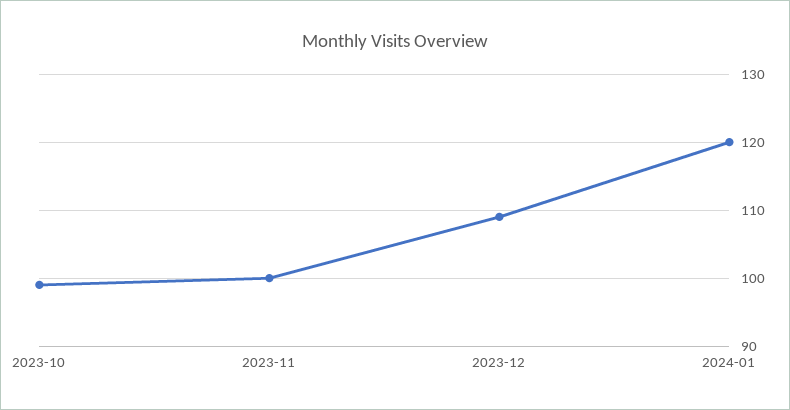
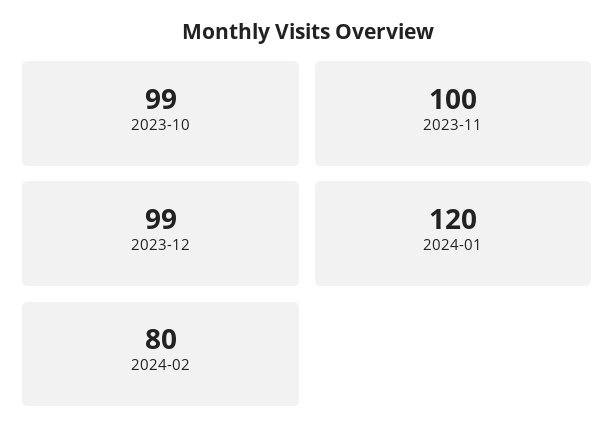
2023-12: 109 -> 99
2024-02: none -> 80

